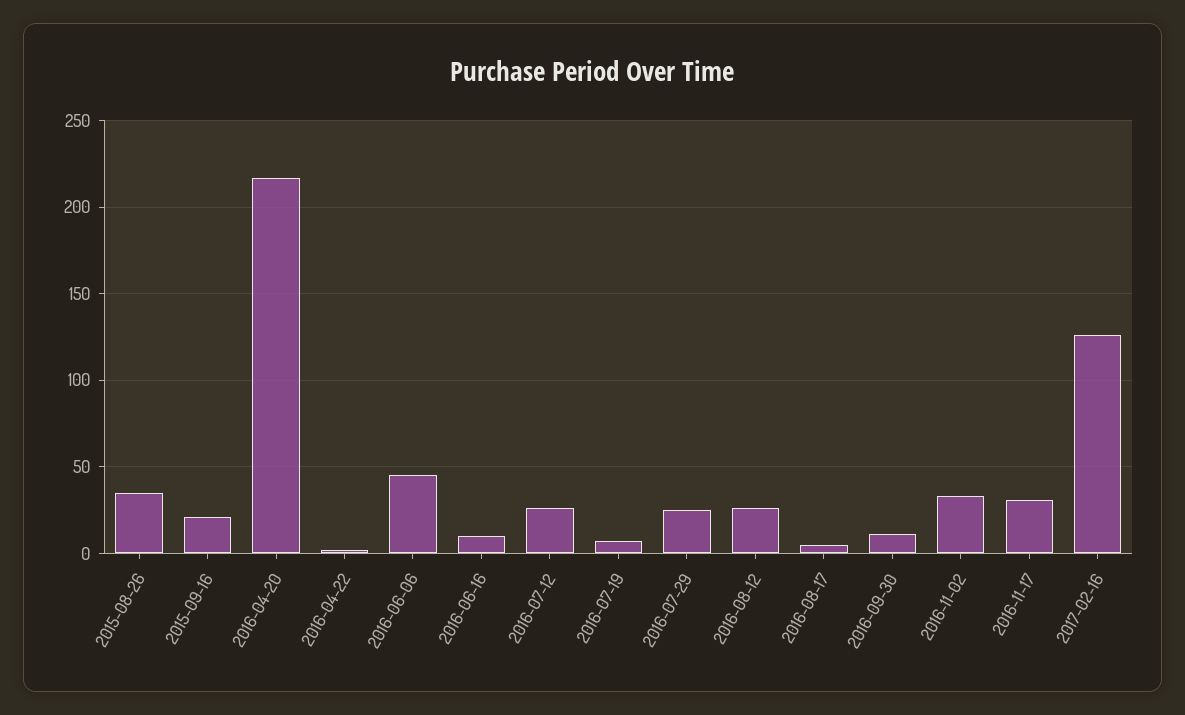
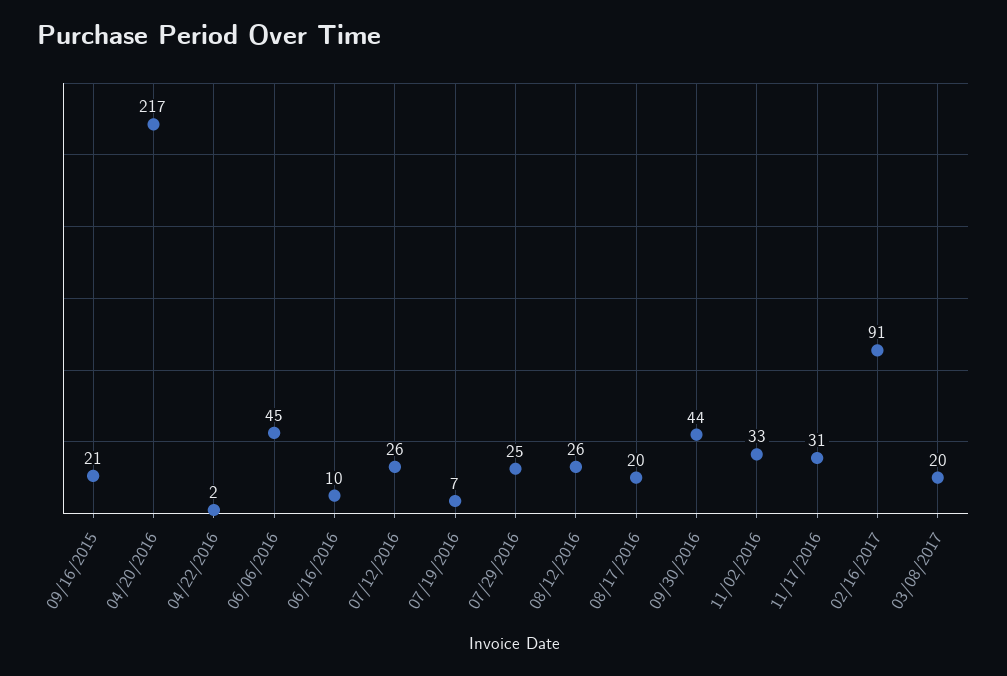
2015-08-26: 35 -> none
2016-08-17: 5 -> 20
2016-09-30: 10 -> 44
2017-02-16: 125 -> 91
03/08/2017: none -> 20

